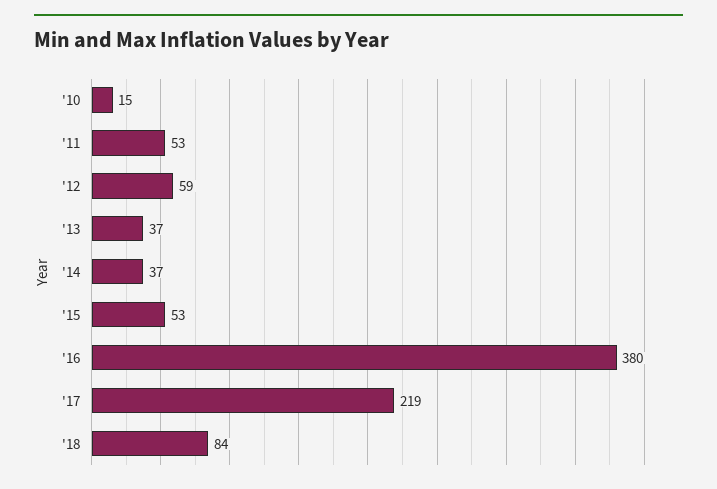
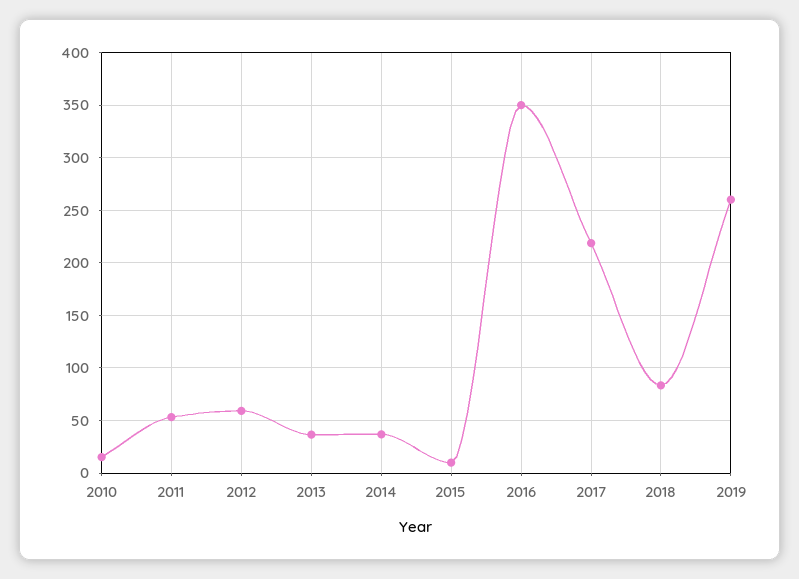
'15: 53 -> 10
'16: 380 -> 350
2019: none -> 260

